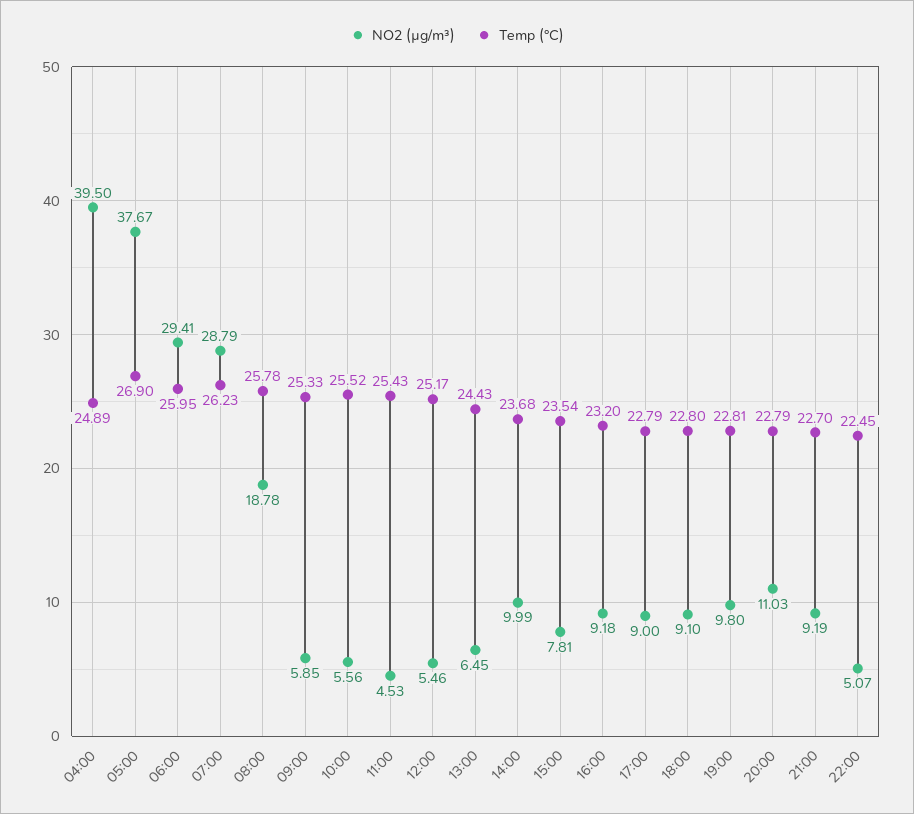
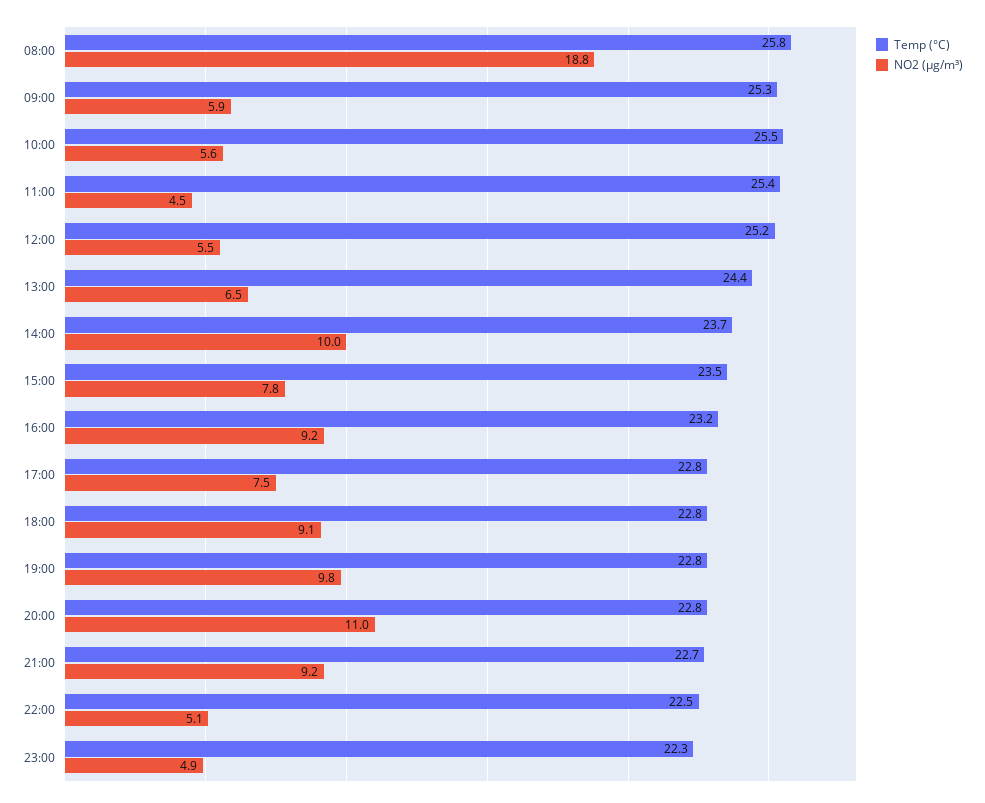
NO2 (µg/m³), 04:00: 39.5 -> none
Temp (°C), 04:00: 24.89 -> none
NO2 (µg/m³), 05:00: 37.67 -> none
Temp (°C), 05:00: 26.9 -> none
NO2 (µg/m³), 06:00: 29.41 -> none
Temp (°C), 06:00: 25.95 -> none
NO2 (µg/m³), 07:00: 28.79 -> none
Temp (°C), 07:00: 26.23 -> none
NO2 (µg/m³), 17:00: 9 -> 7.5
Temp (°C), 23:00: none -> 22.3
NO2 (µg/m³), 23:00: none -> 4.9

